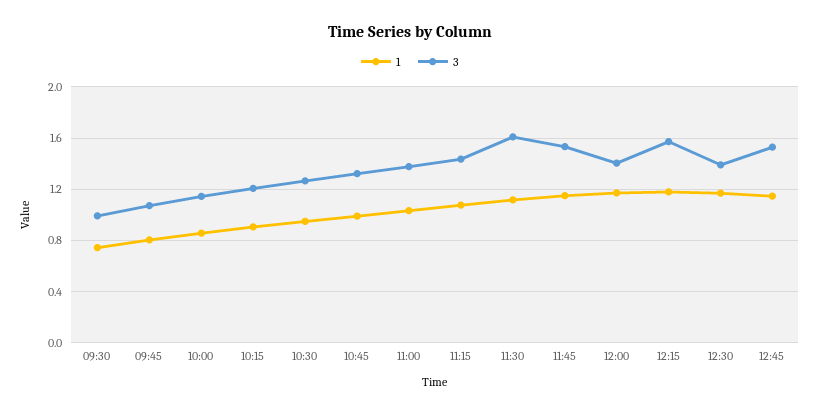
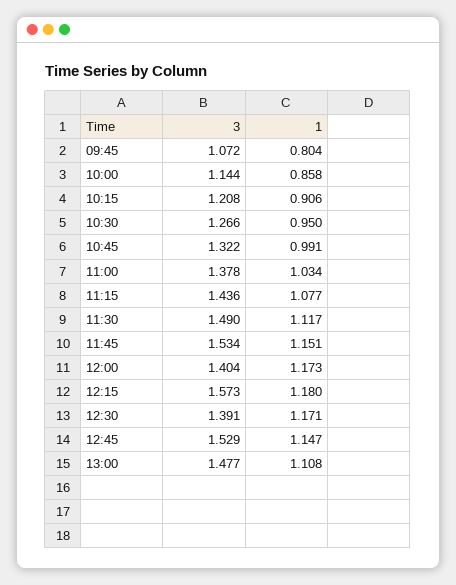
1, 09:30: 0.75 -> none
3, 09:30: 1 -> none
3, 11:30: 1.6 -> 1.49
3, 13:00: none -> 1.477
1, 13:00: none -> 1.108

